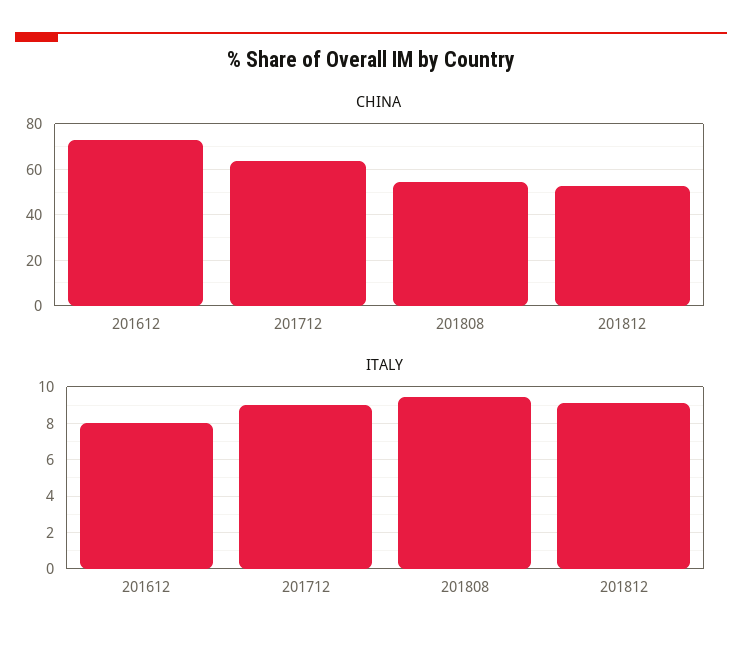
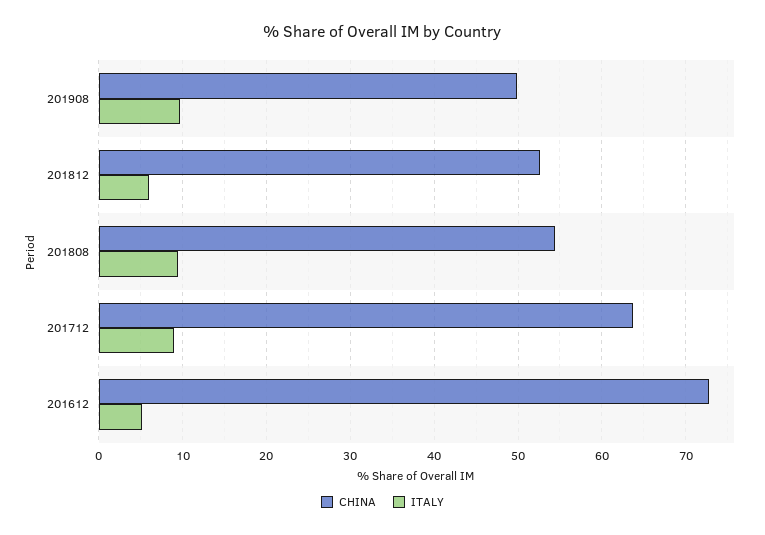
ITALY, 201612: 8 -> 5
ITALY, 201812: 9 -> 6
CHINA, 201908: none -> 50
ITALY, 201908: none -> 10

